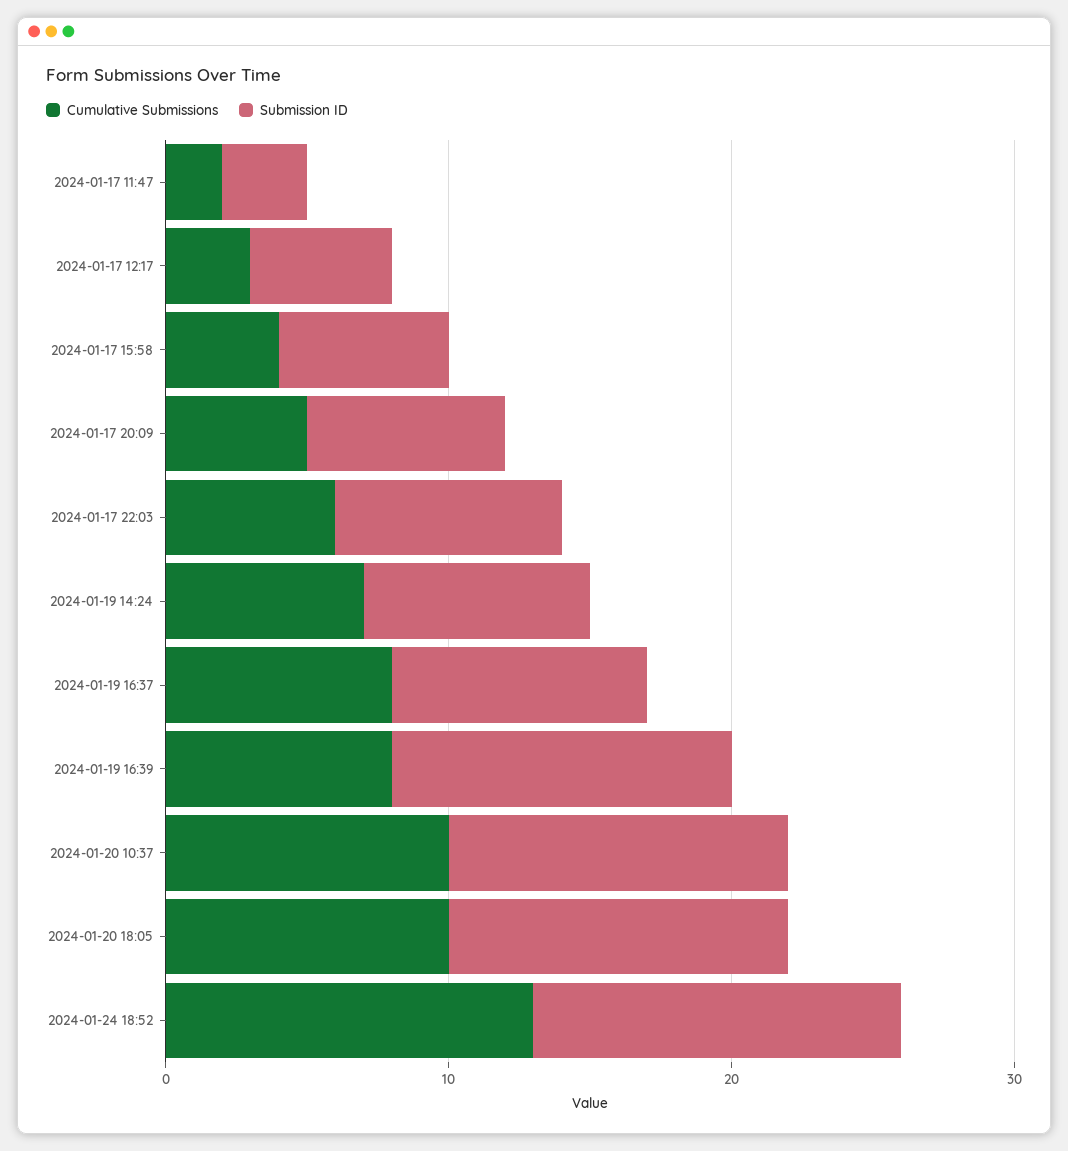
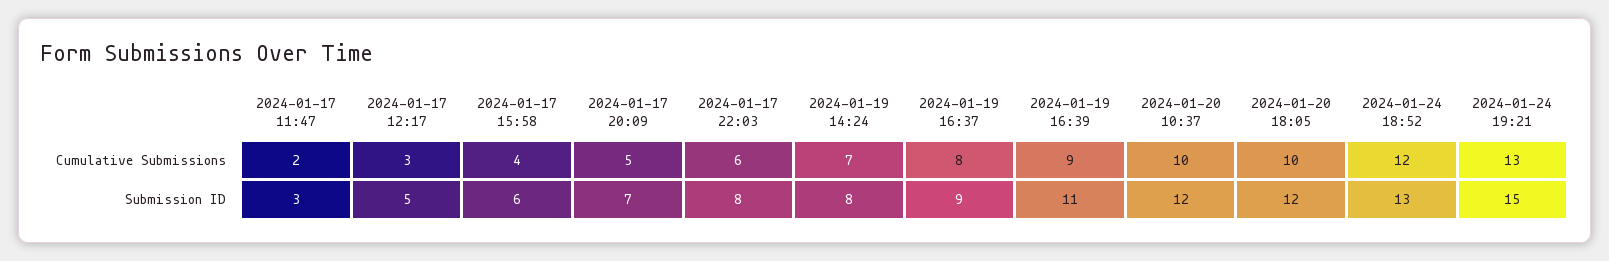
Cumulative Submissions, 2024-01-19 16:39: 8 -> 9
Submission ID, 2024-01-19 16:39: 12 -> 11
Cumulative Submissions, 2024-01-24 18:52: 13 -> 12
Cumulative Submissions, 2024-01-24 19:21: none -> 13
Submission ID, 2024-01-24 19:21: none -> 15

